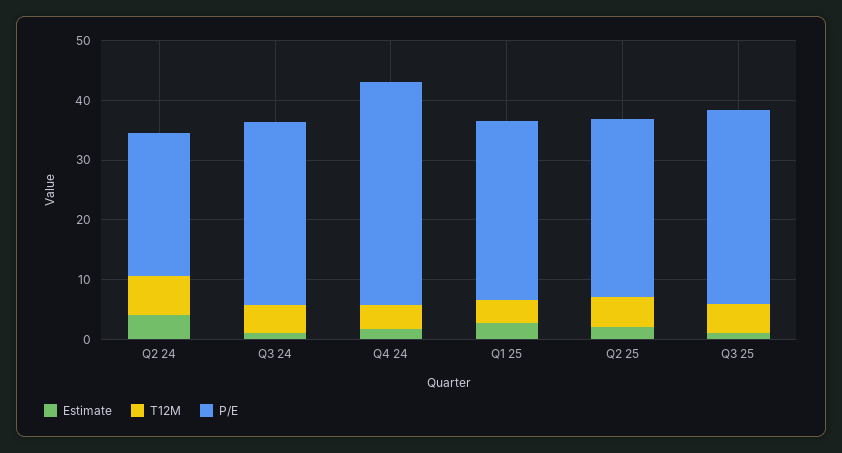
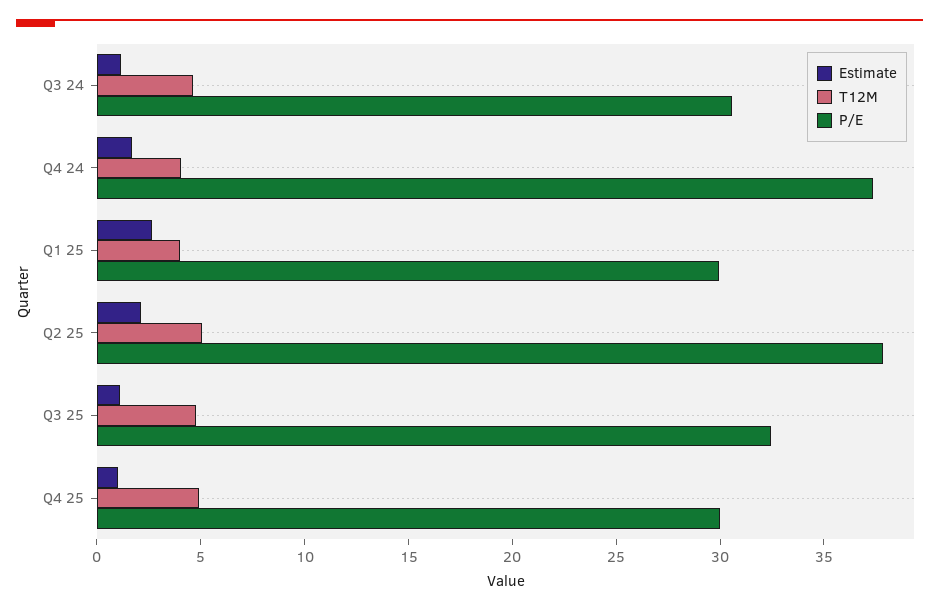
Estimate, Q2 24: 4 -> none
T12M, Q2 24: 6 -> none
P/E, Q2 24: 24 -> none
P/E, Q2 25: 30 -> 38
Estimate, Q4 25: none -> 1
T12M, Q4 25: none -> 5
P/E, Q4 25: none -> 30

